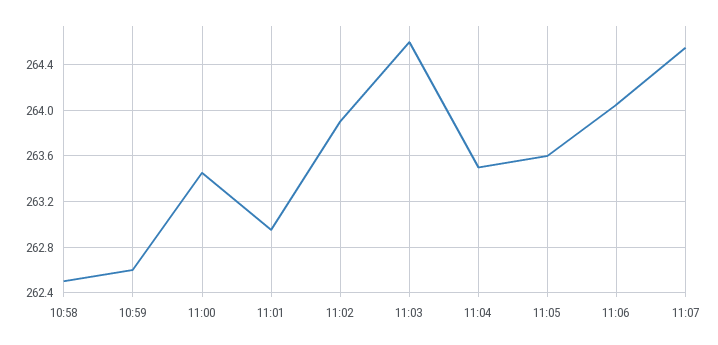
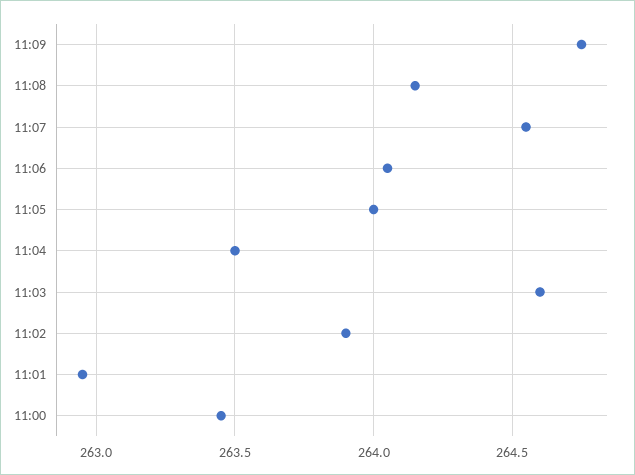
10:58: 262.5 -> none
10:59: 262.6 -> none
11:05: 263.6 -> 264
11:09: none -> 264.75
11:08: none -> 264.15

